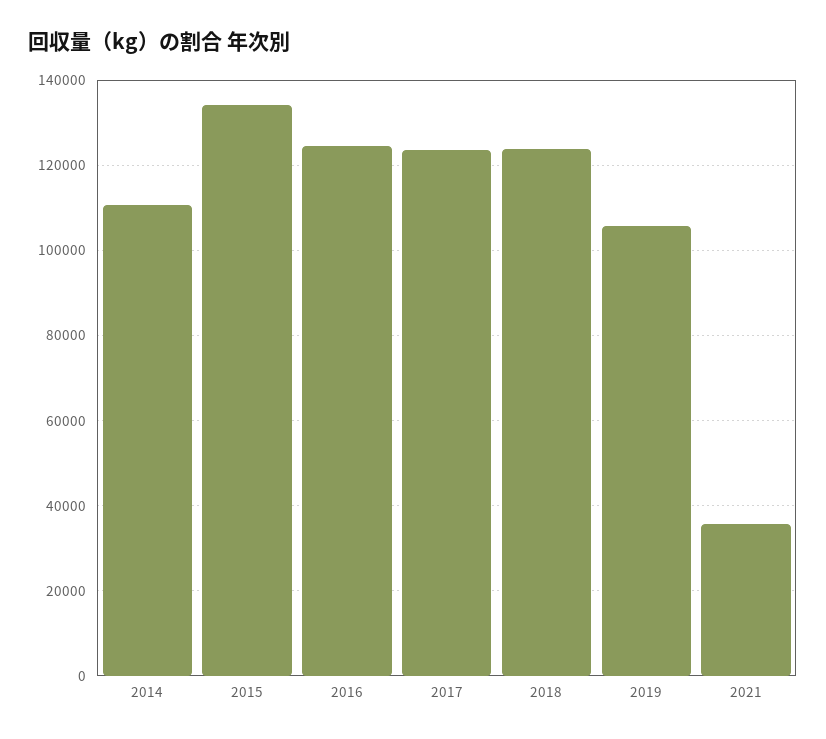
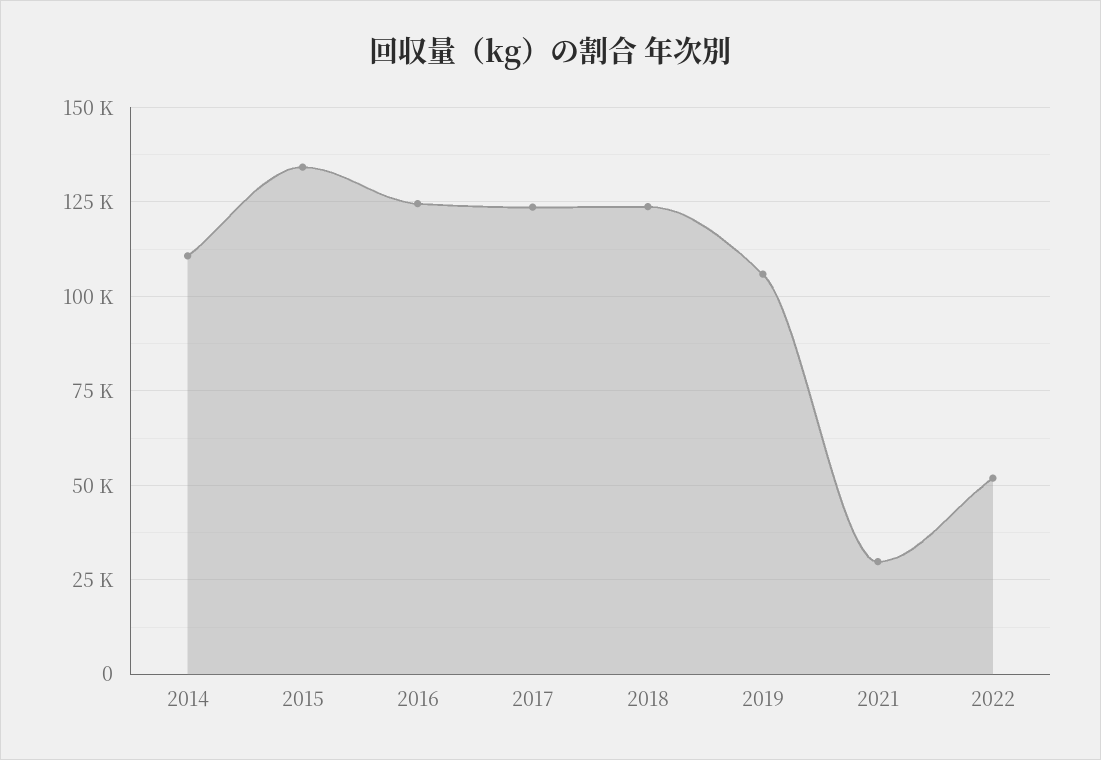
2021: 36000 -> 30000
2022: none -> 52500

